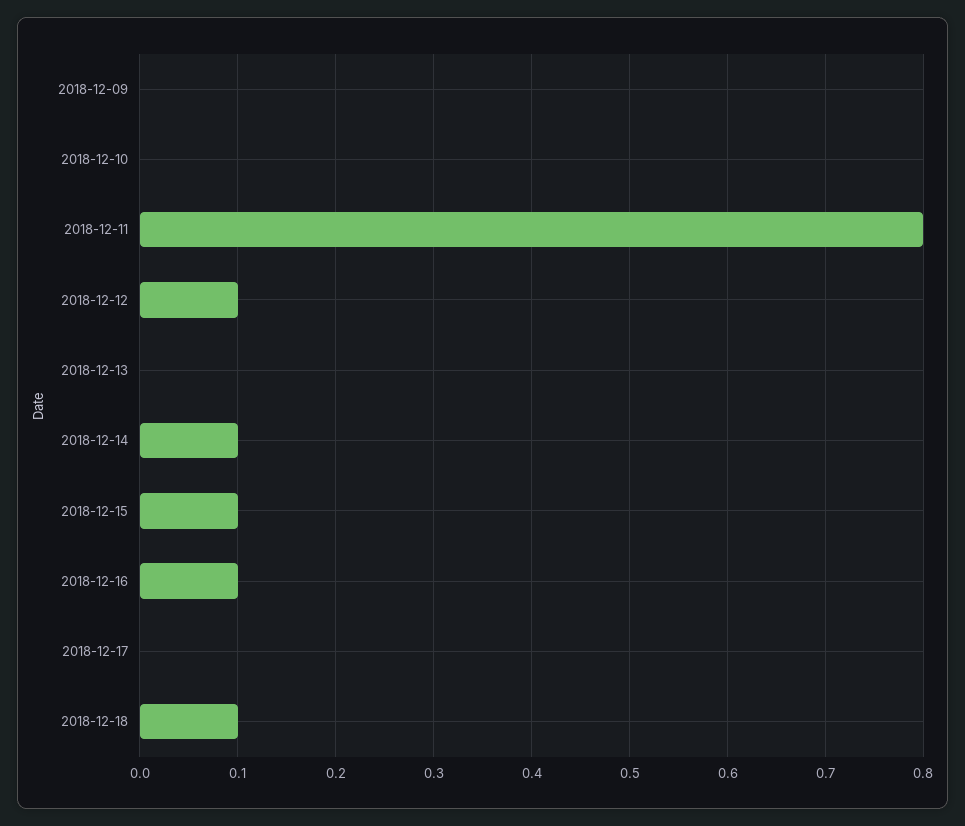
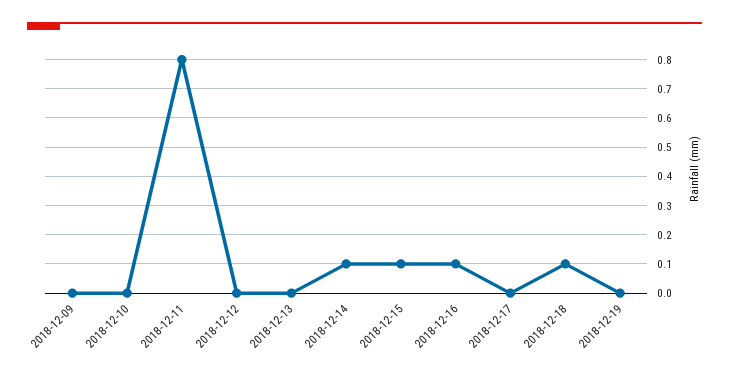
2018-12-12: 0.1 -> 0
2018-12-19: none -> 0

